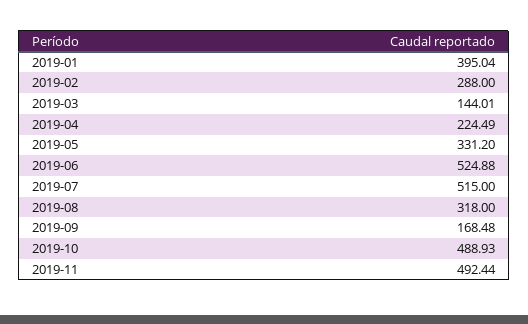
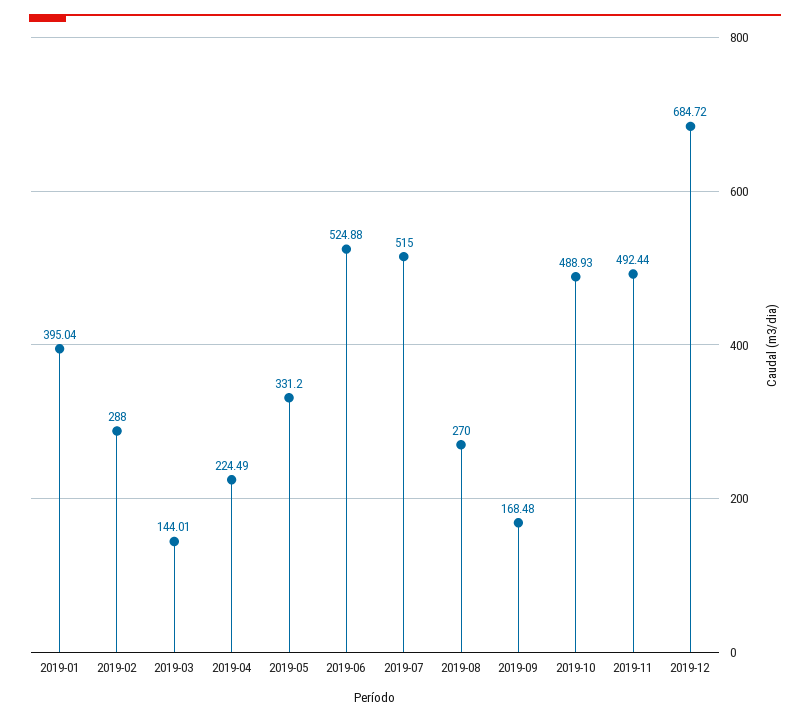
2019-08: 318 -> 270
2019-12: none -> 684.72

